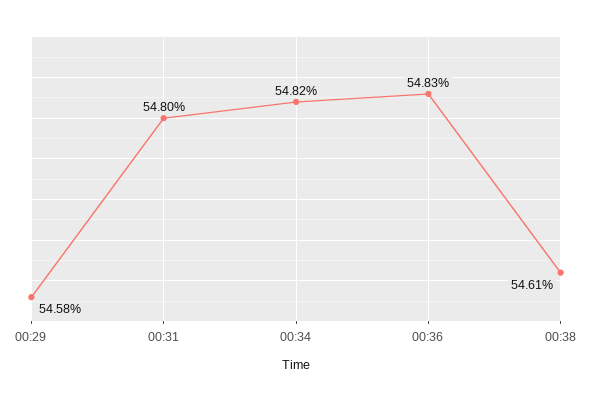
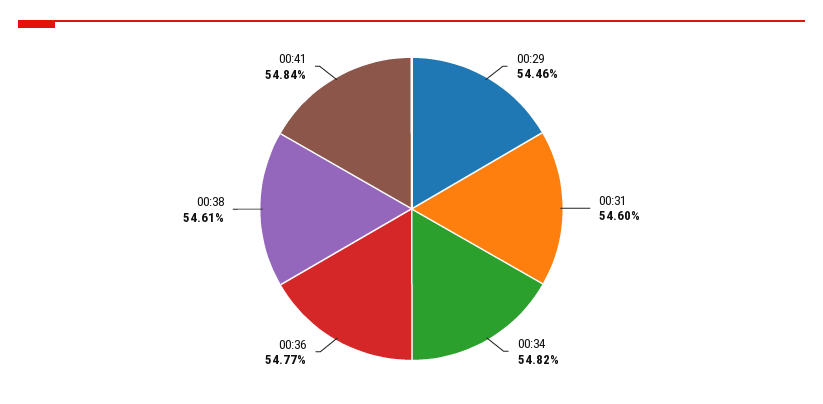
00:29: 54.58 -> 54.46
00:31: 54.8 -> 54.6
00:36: 54.83 -> 54.77
00:41: none -> 54.84

